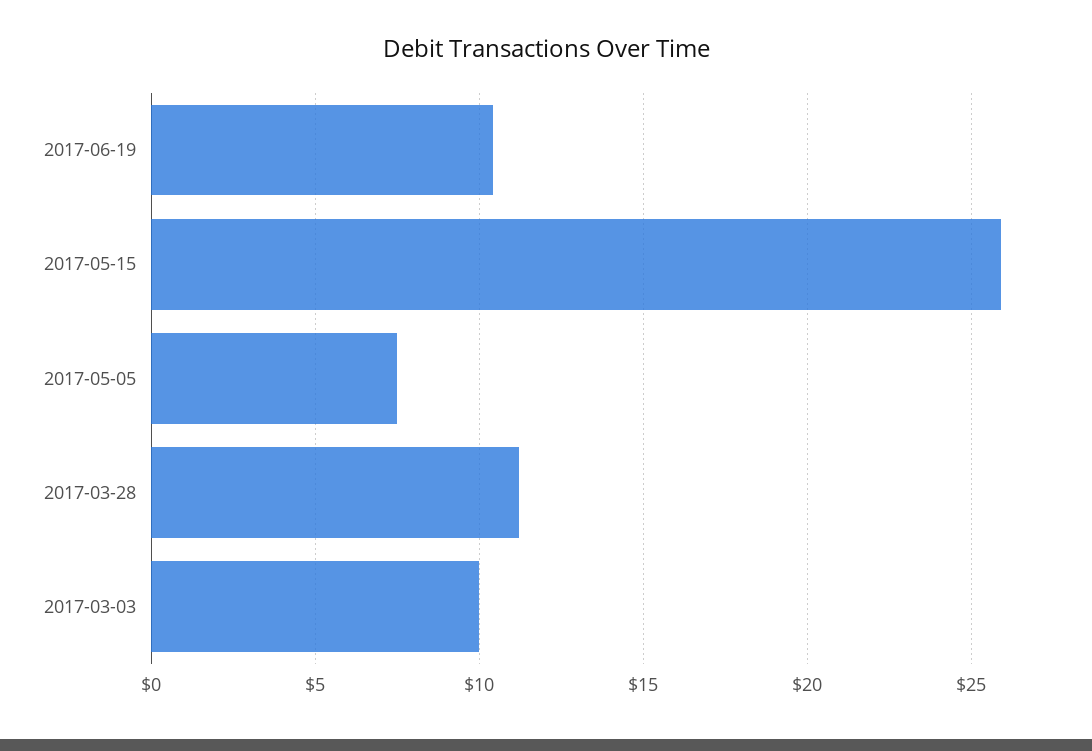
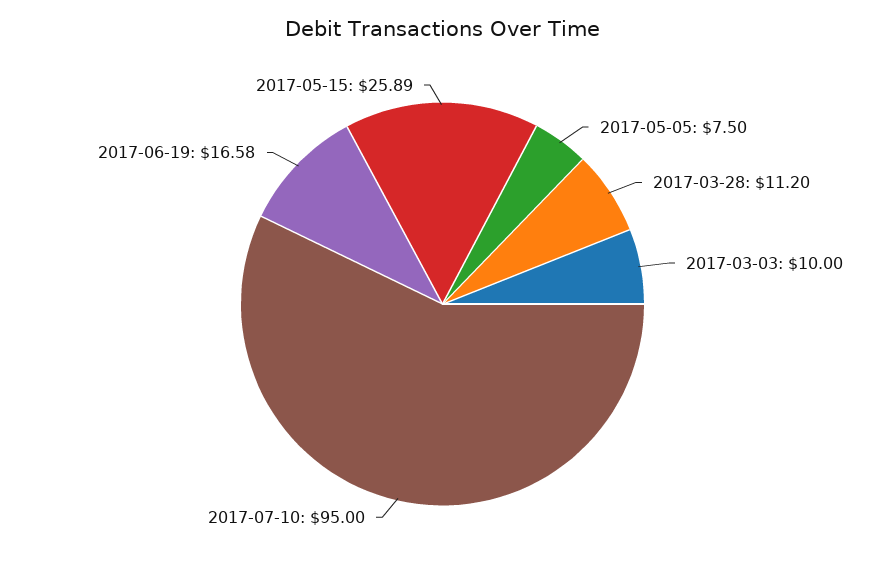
2017-06-19: 10.5 -> 16.58
2017-07-10: none -> 95

